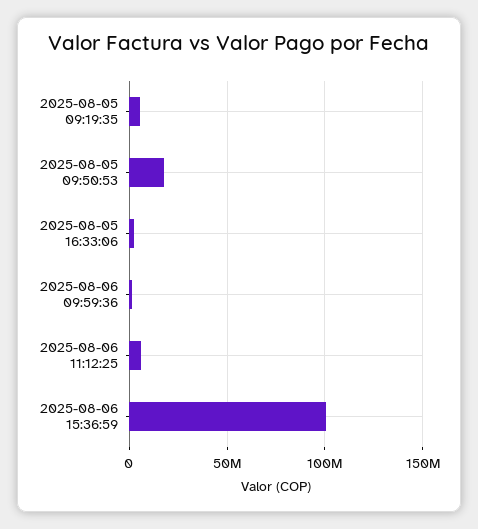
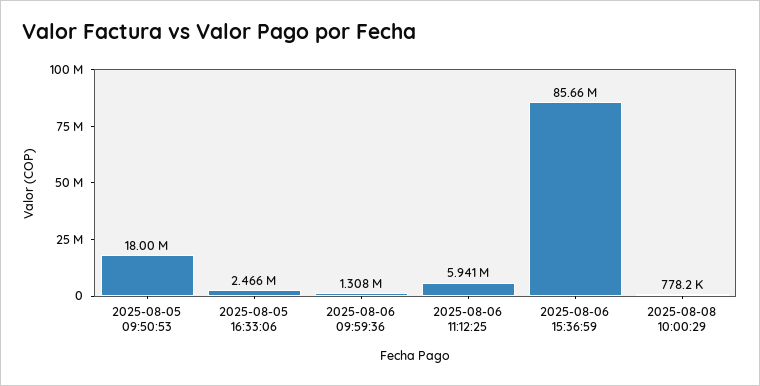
2025-08-05 09:19:35: 5000000 -> none
2025-08-06 15:36:59: 100000000 -> 85660000
2025-08-08 10:00:29: none -> 778200

